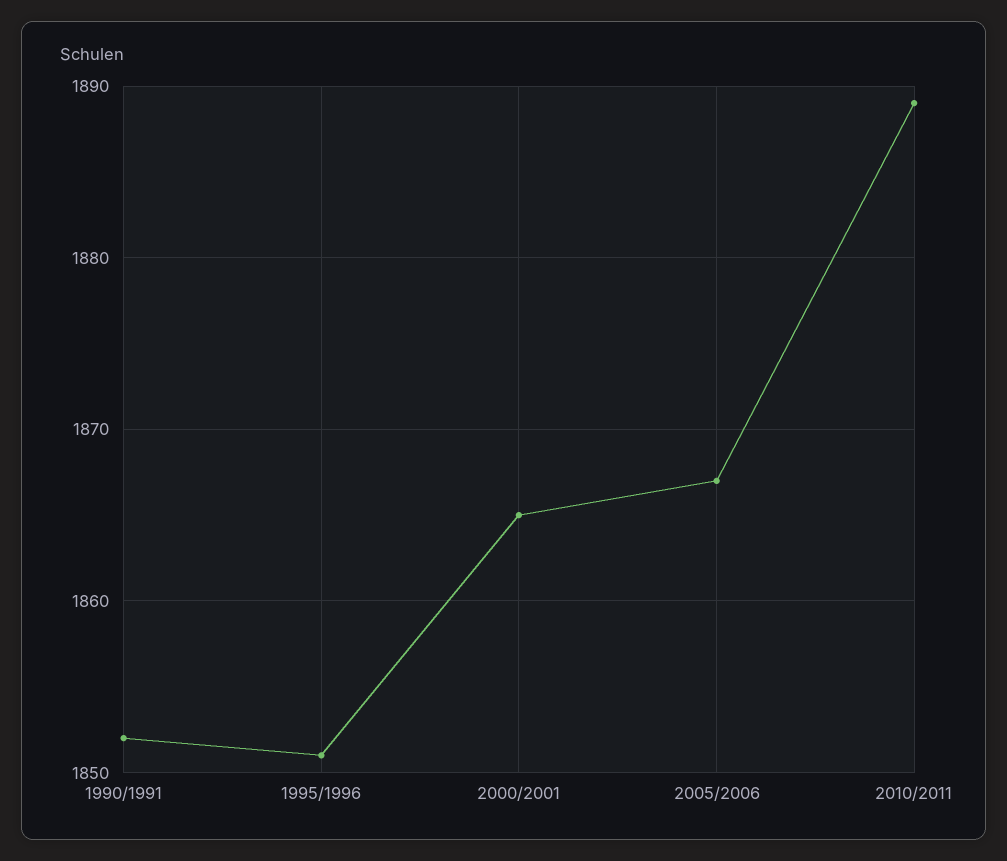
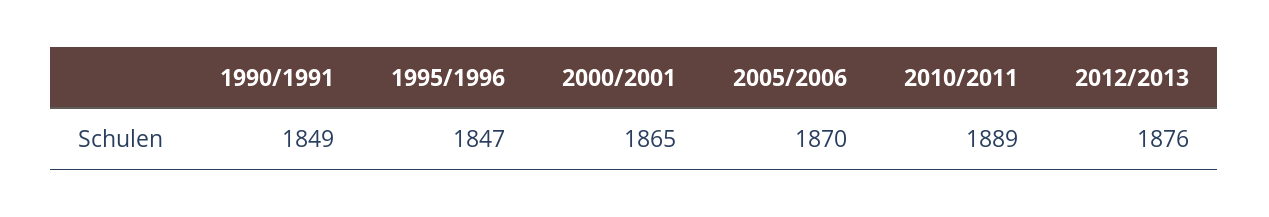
1990/1991: 1852 -> 1849
1995/1996: 1851 -> 1847
2005/2006: 1867 -> 1870
2012/2013: none -> 1876

